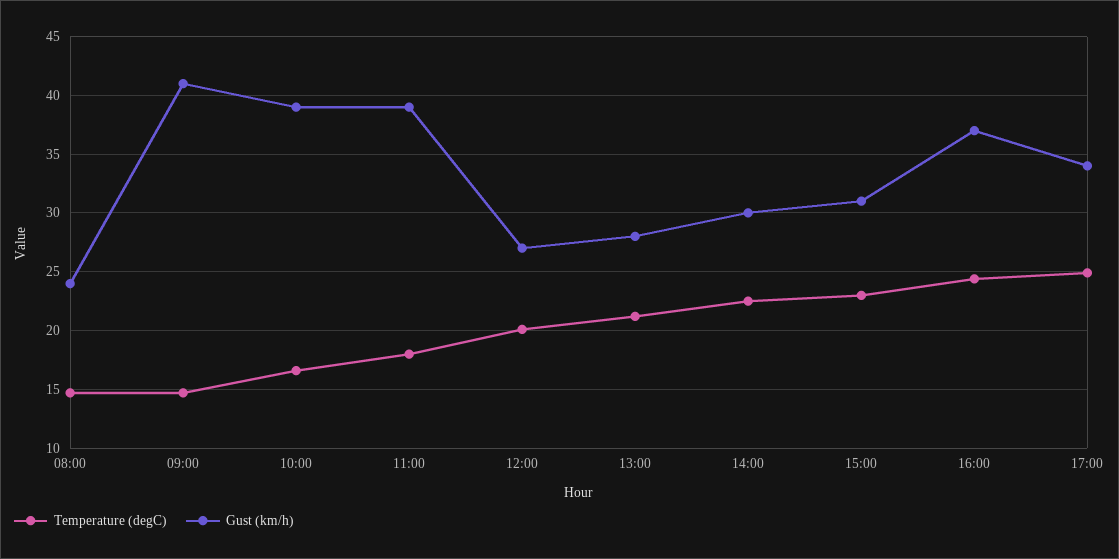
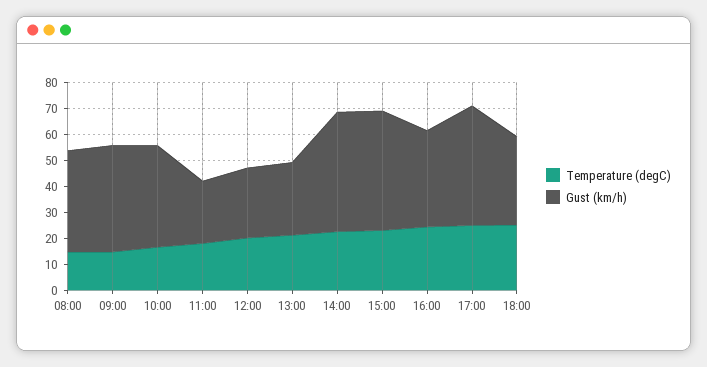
Gust (km/h), 08:00: 24 -> 40
Gust (km/h), 11:00: 39 -> 25
Gust (km/h), 14:00: 30 -> 45
Gust (km/h), 15:00: 31 -> 45
Gust (km/h), 17:00: 34 -> 45
Temperature (degC), 18:00: none -> 25
Gust (km/h), 18:00: none -> 35

